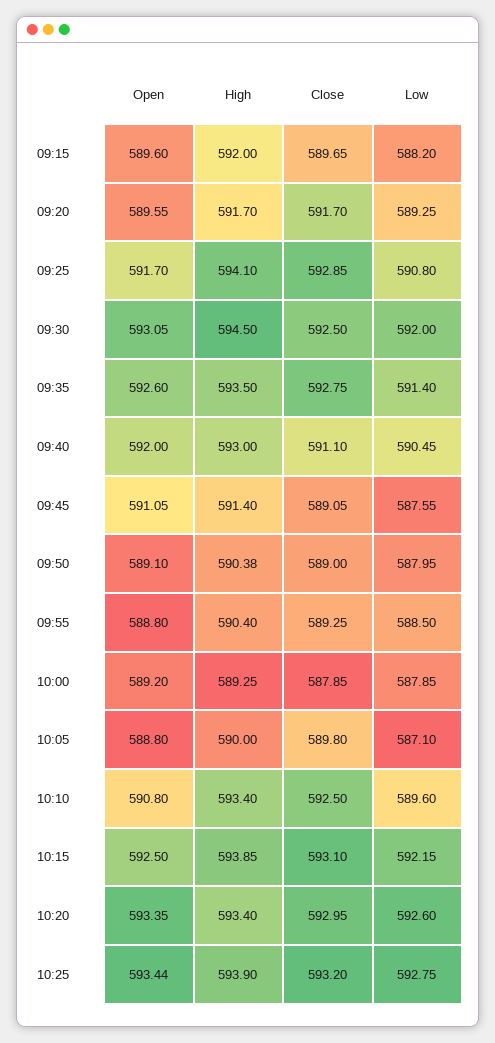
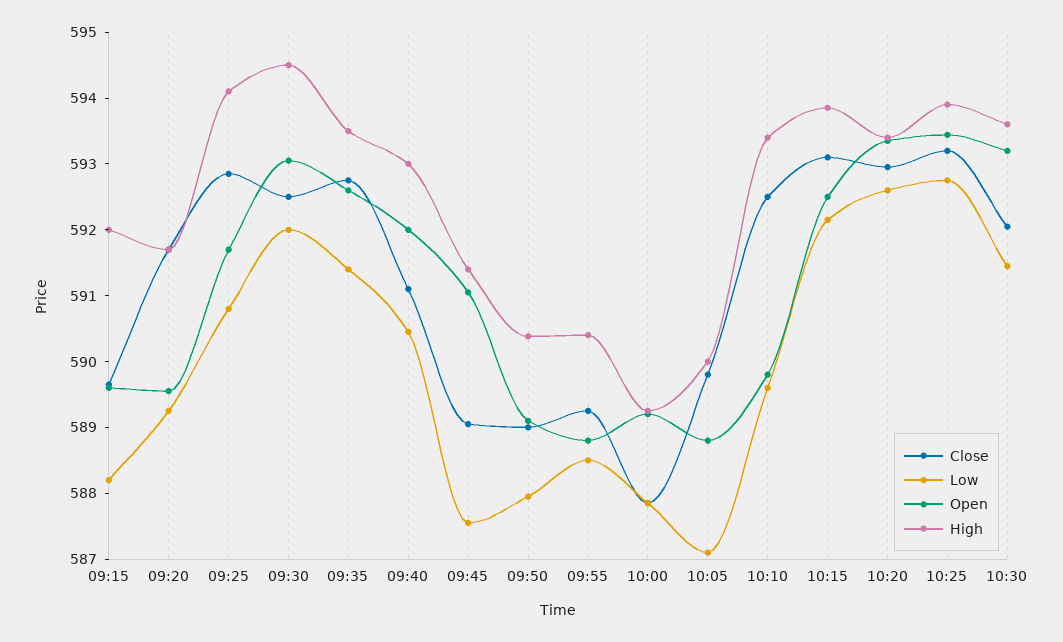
Open, 10:10: 590.8 -> 589.8
Close, 10:30: none -> 592
Low, 10:30: none -> 591.4
Open, 10:30: none -> 593.2
High, 10:30: none -> 593.6

